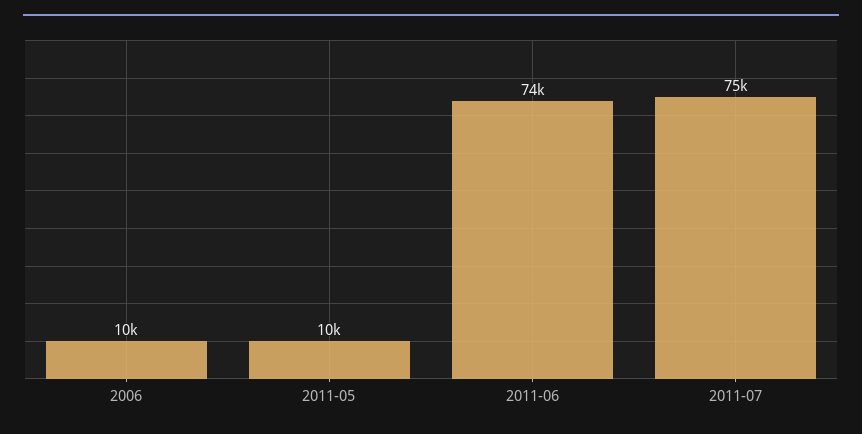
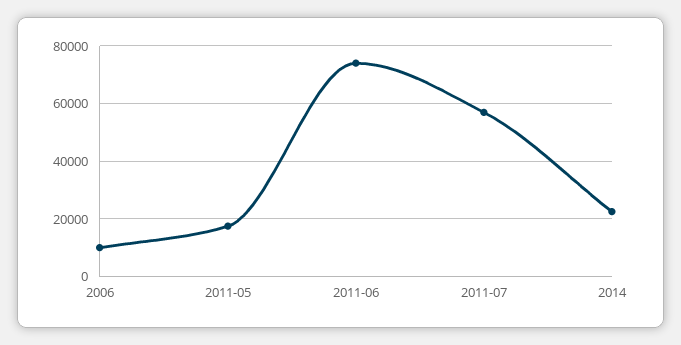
2011-05: 10000 -> 17500
2011-07: 75000 -> 57500
2014: none -> 22500

